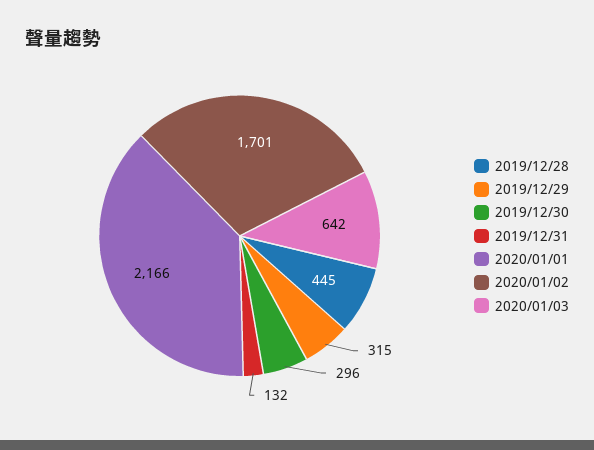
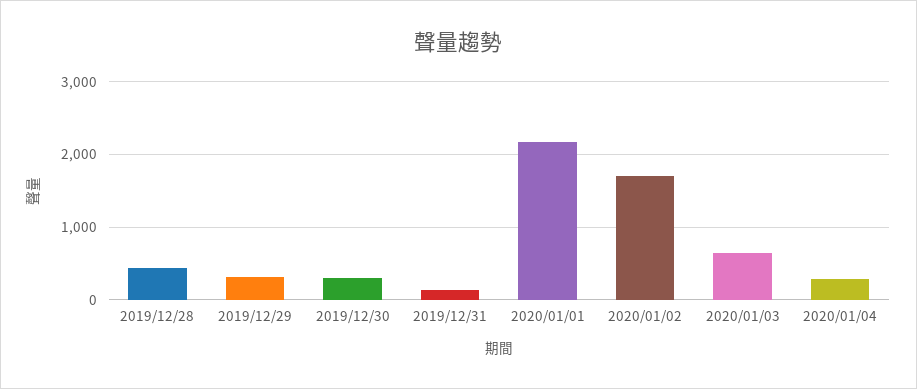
2020/01/04: none -> 300

